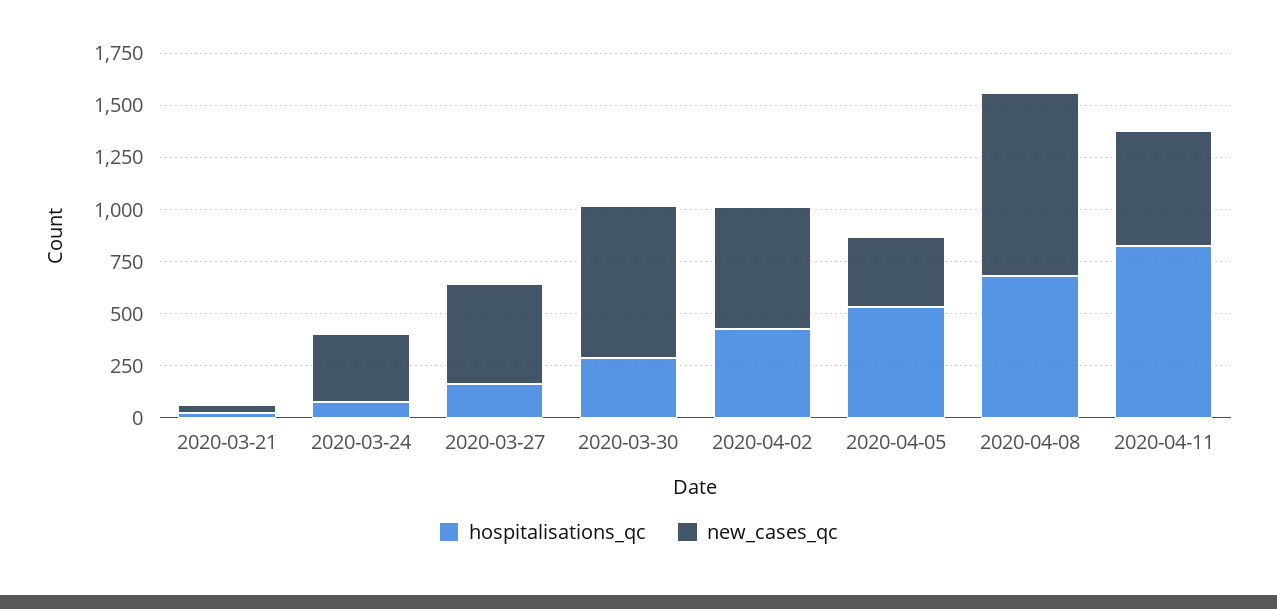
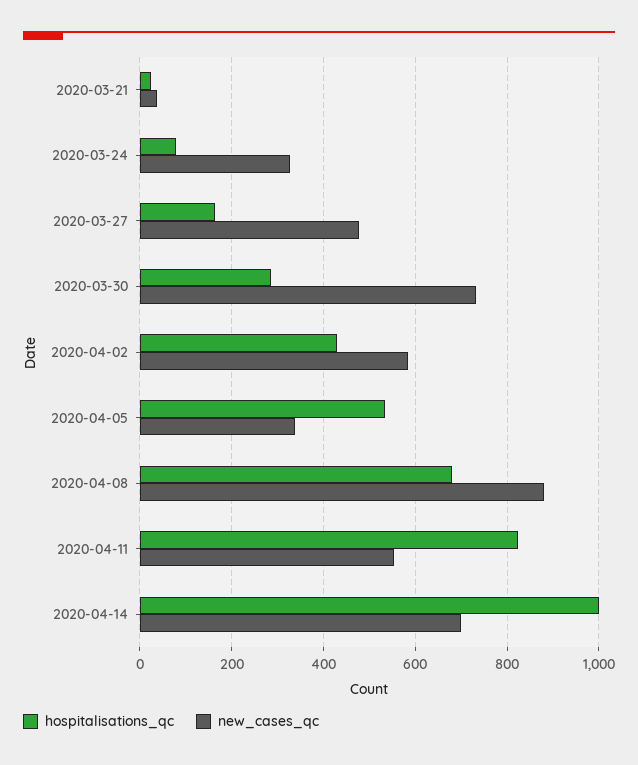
hospitalisations_qc, 2020-04-14: none -> 1000
new_cases_qc, 2020-04-14: none -> 700

